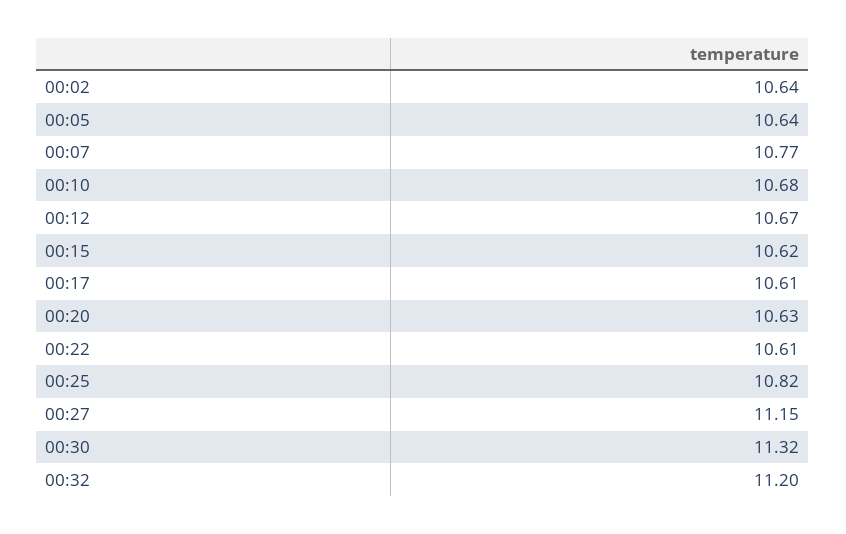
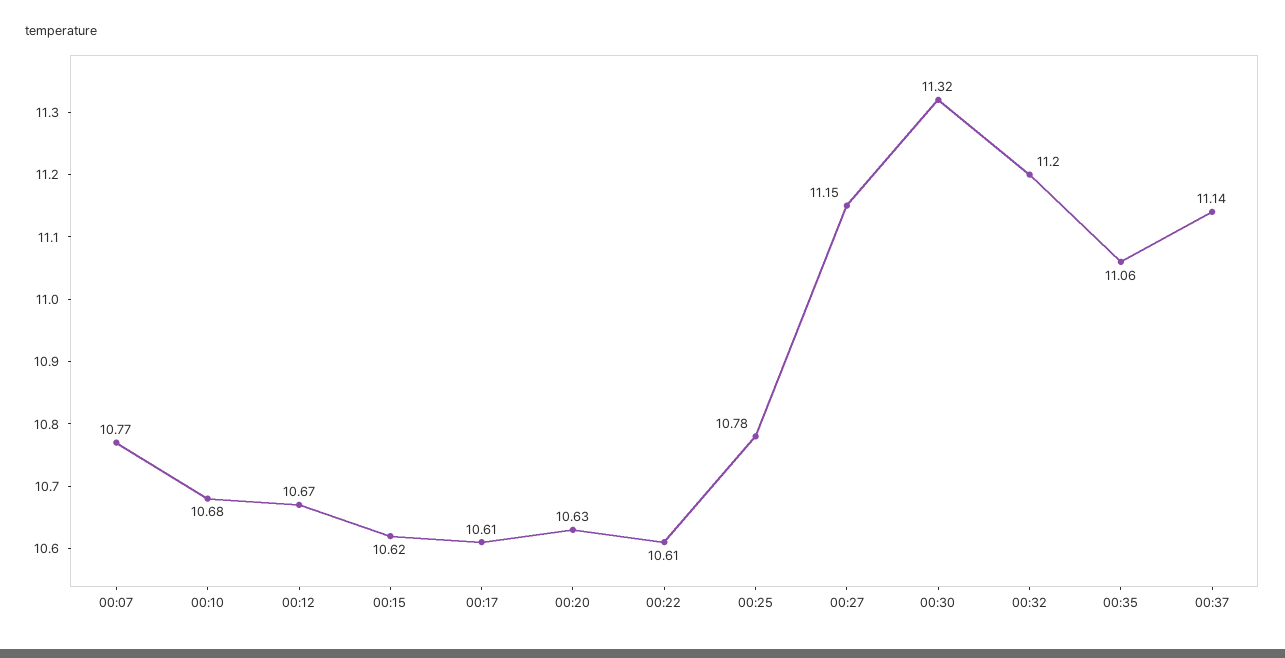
00:02: 10.64 -> none
00:05: 10.64 -> none
00:25: 10.82 -> 10.78
00:35: none -> 11.06
00:37: none -> 11.14

